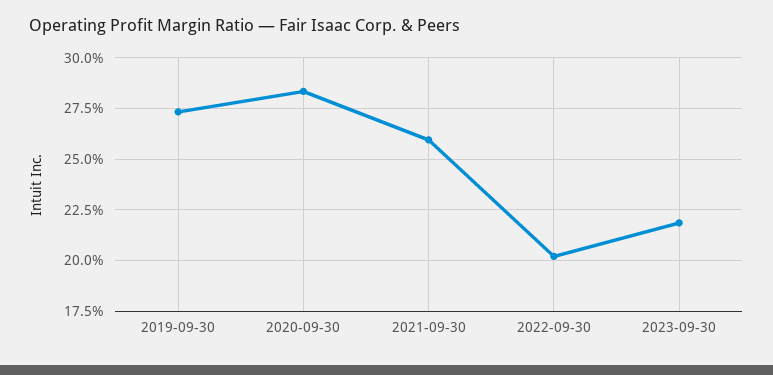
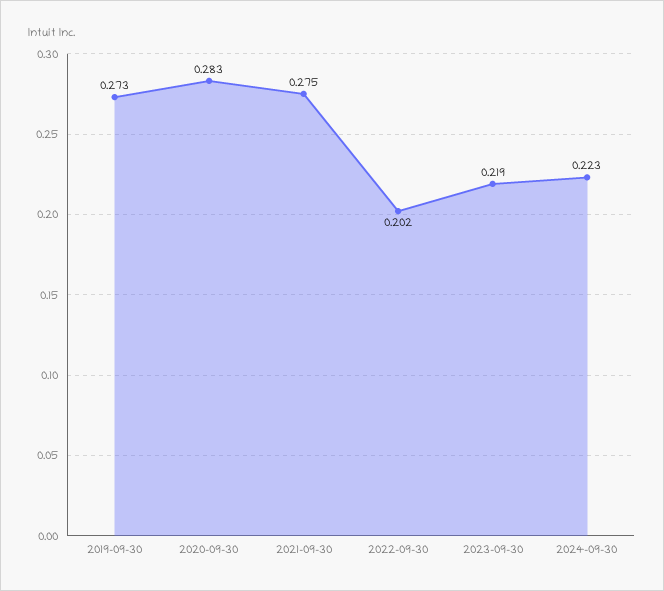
2021-09-30: 0.26 -> 0.275
2024-09-30: none -> 0.223

